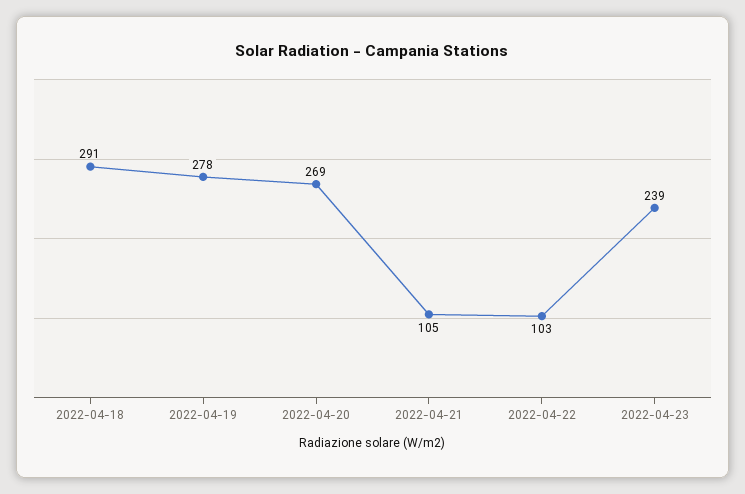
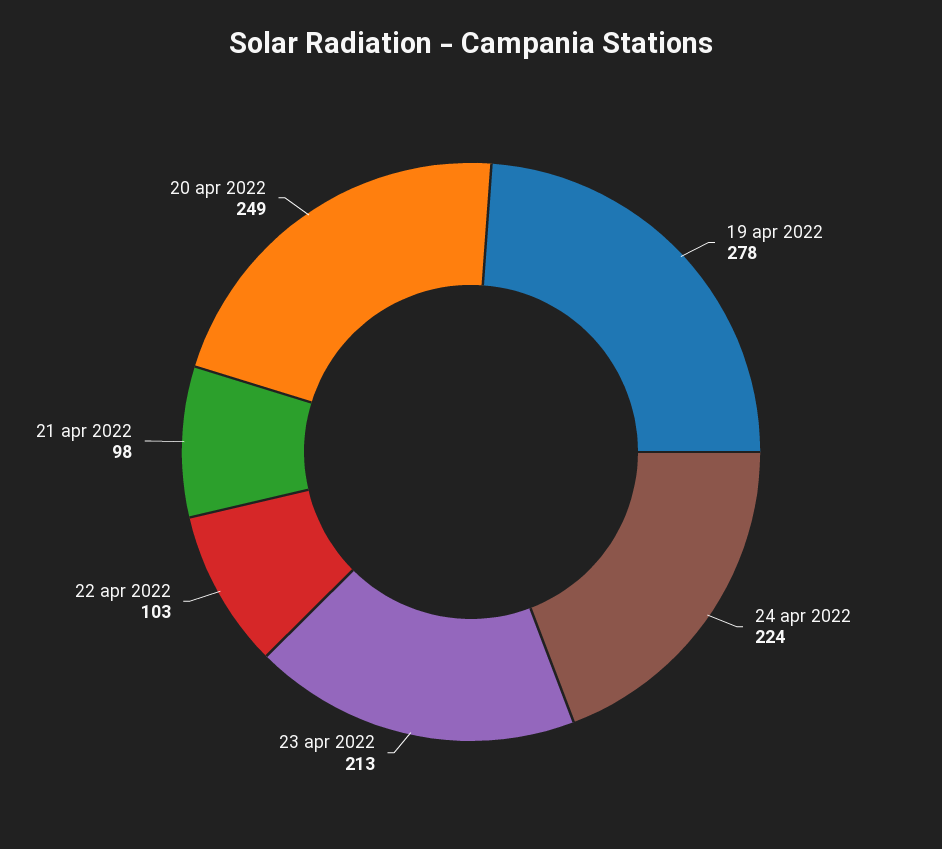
2022-04-18: 291 -> none
2022-04-20: 269 -> 249
2022-04-21: 105 -> 98
2022-04-23: 239 -> 213
24 apr 2022: none -> 224

